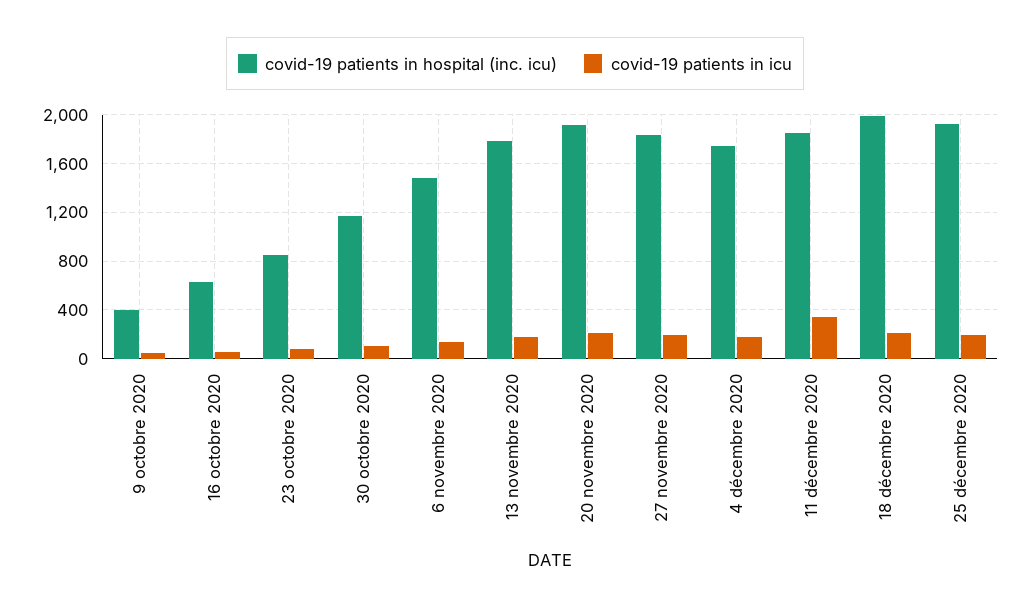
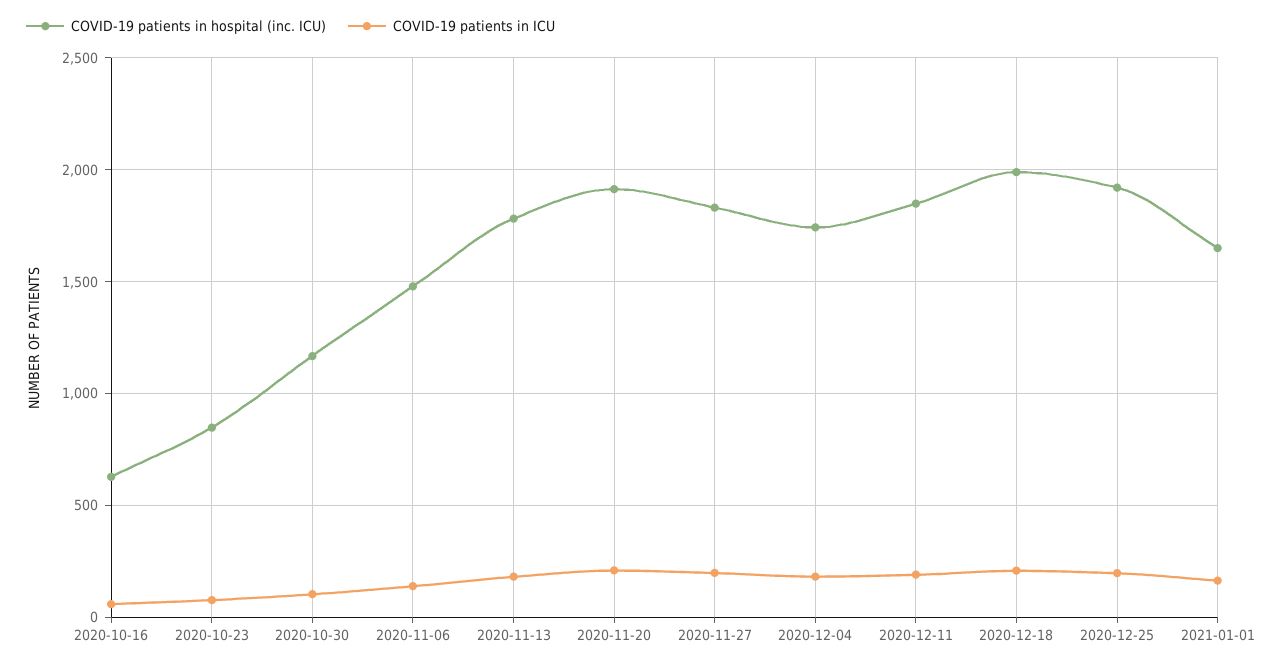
covid-19 patients in hospital (inc. icu), 9 octobre 2020: 400 -> none
covid-19 patients in icu, 9 octobre 2020: 50 -> none
covid-19 patients in icu, 11 décembre 2020: 350 -> 200
covid-19 patients in hospital (inc. icu), 2021-01-01: none -> 1650
covid-19 patients in icu, 2021-01-01: none -> 150

